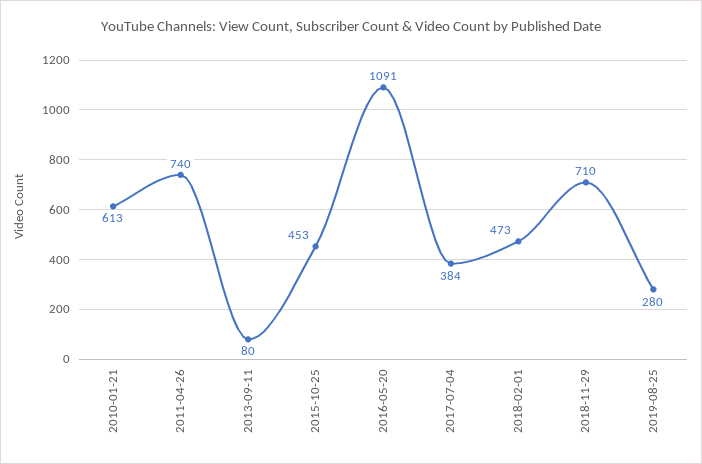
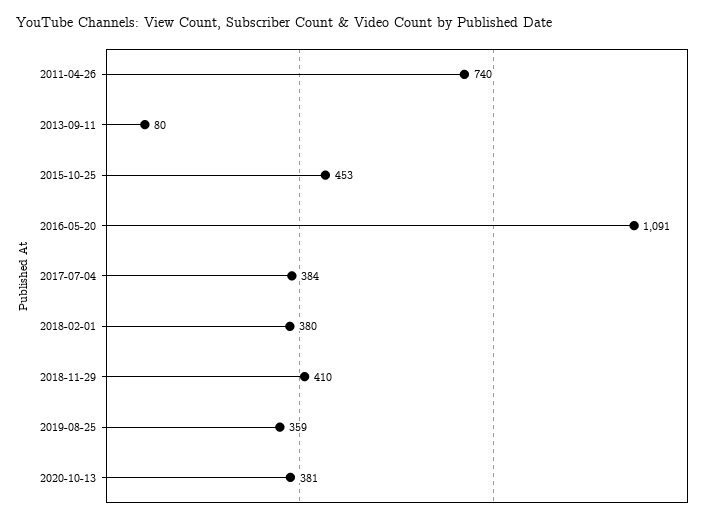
2010-01-21: 613 -> none
2018-02-01: 473 -> 380
2018-11-29: 710 -> 410
2019-08-25: 280 -> 359
2020-10-13: none -> 381

